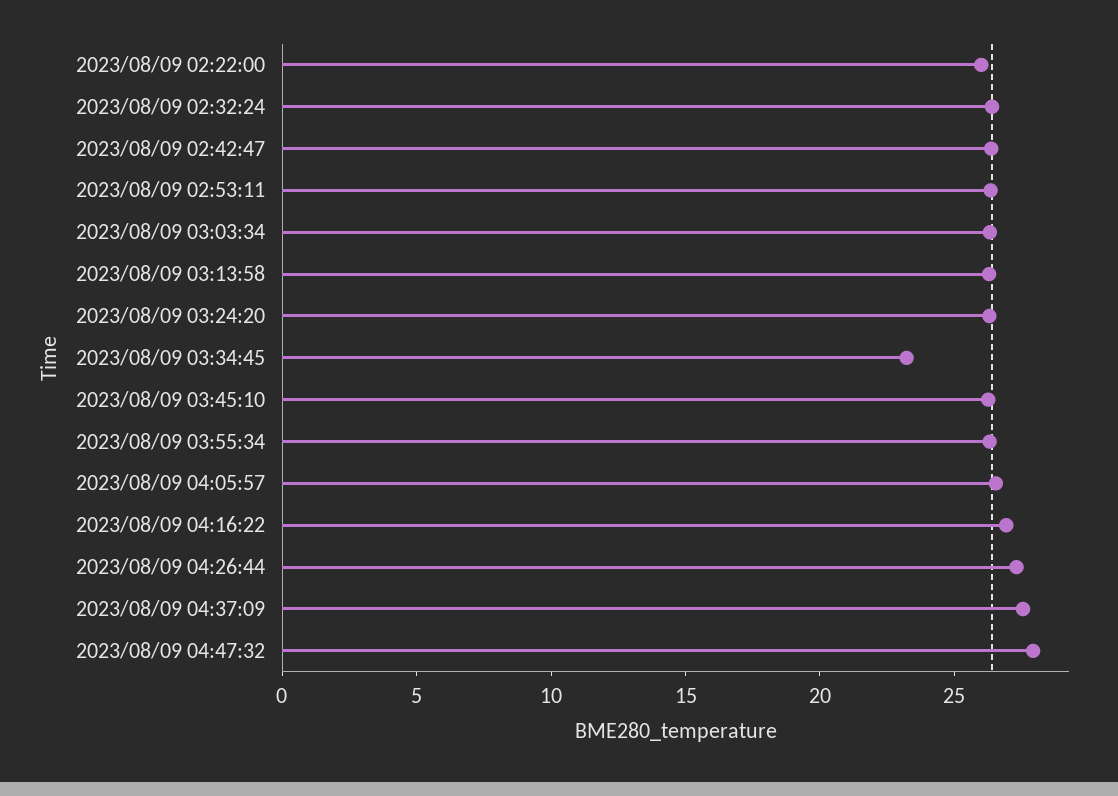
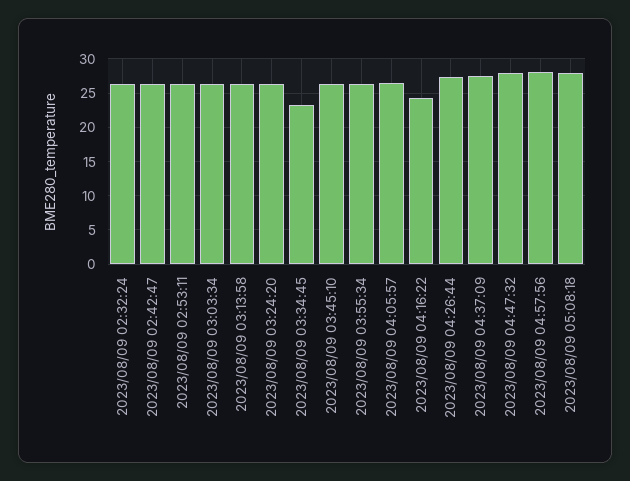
2023/08/09 02:22:00: 26 -> none
2023/08/09 04:16:22: 27 -> 24
2023/08/09 04:57:56: none -> 28
2023/08/09 05:08:18: none -> 28

